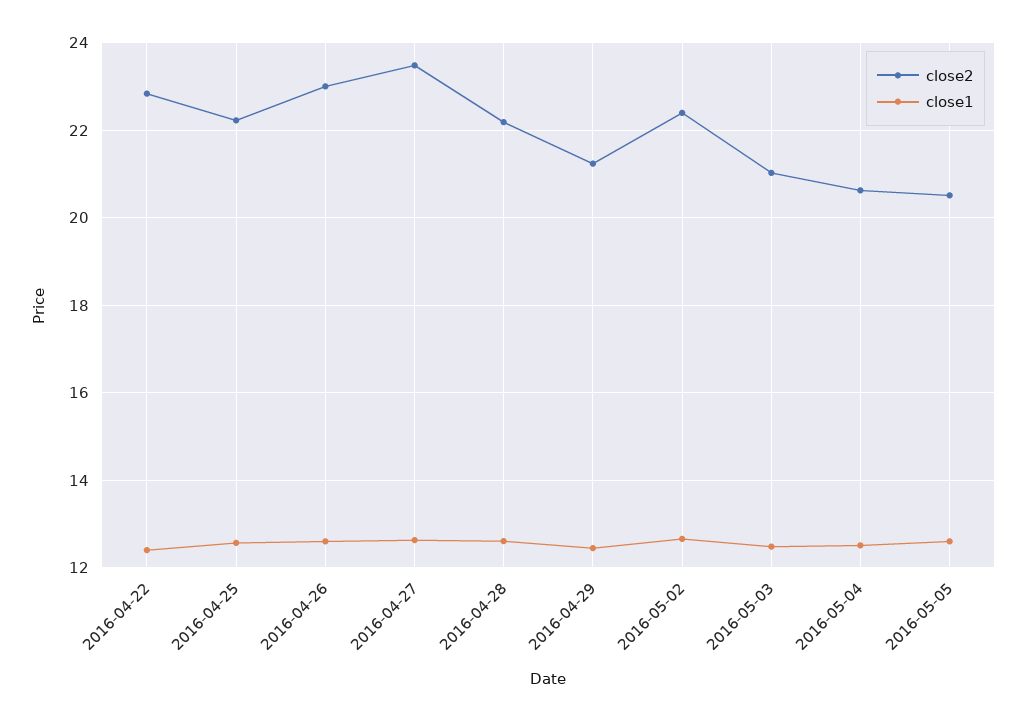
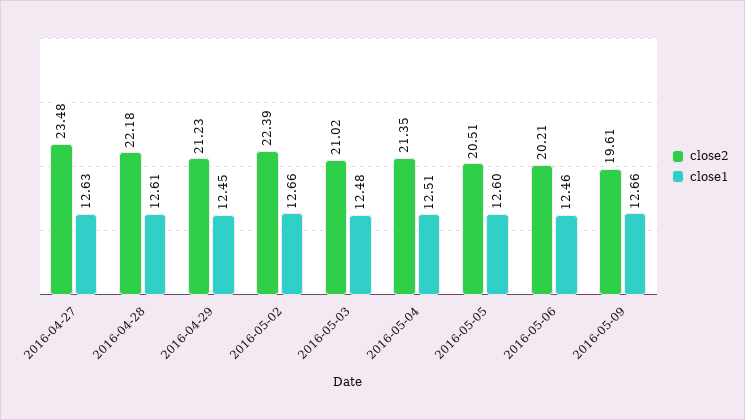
close2, 2016-04-22: 22.8 -> none
close1, 2016-04-22: 12.4 -> none
close2, 2016-04-25: 22.2 -> none
close1, 2016-04-25: 12.6 -> none
close2, 2016-04-26: 23 -> none
close1, 2016-04-26: 12.6 -> none
close2, 2016-05-04: 20.6 -> 21.35
close2, 2016-05-06: none -> 20.21
close1, 2016-05-06: none -> 12.46
close2, 2016-05-09: none -> 19.61
close1, 2016-05-09: none -> 12.66

